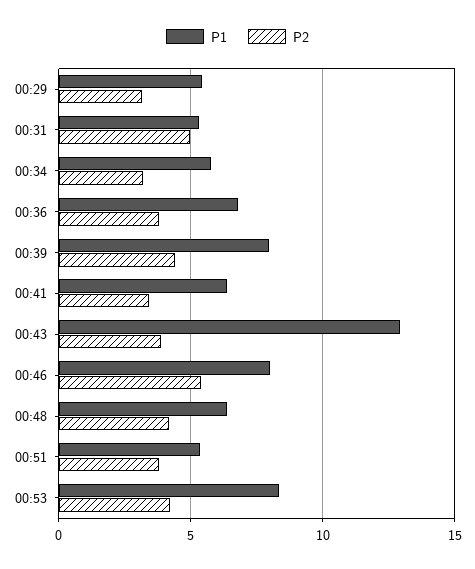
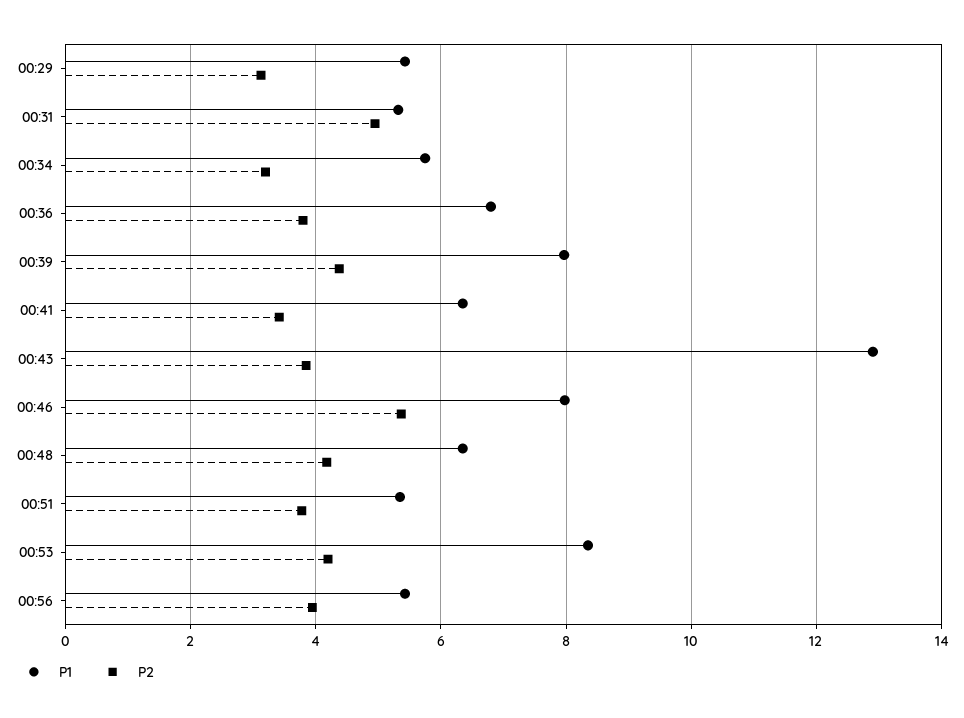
P1, 00:56: none -> 5.4
P2, 00:56: none -> 4

